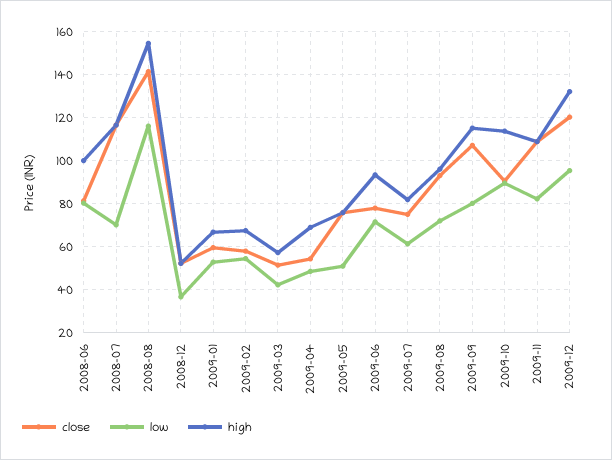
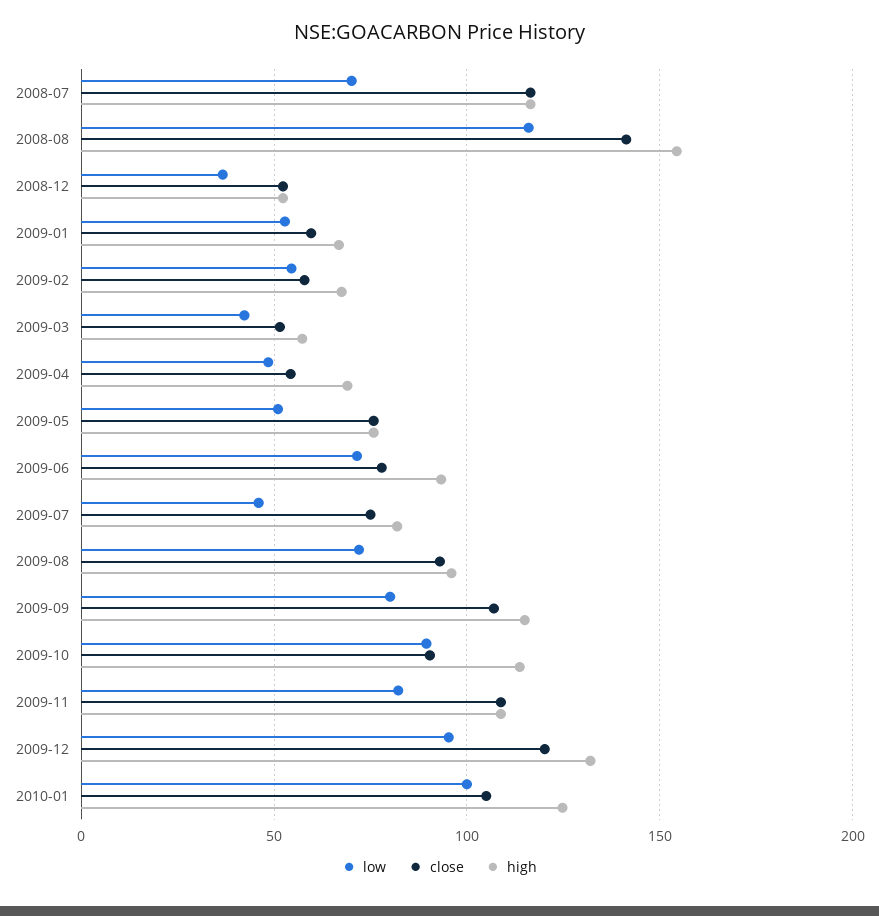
close, 2008-06: 80 -> none
low, 2008-06: 80 -> none
high, 2008-06: 100 -> none
low, 2009-07: 60 -> 45
low, 2010-01: none -> 100
close, 2010-01: none -> 105
high, 2010-01: none -> 125

